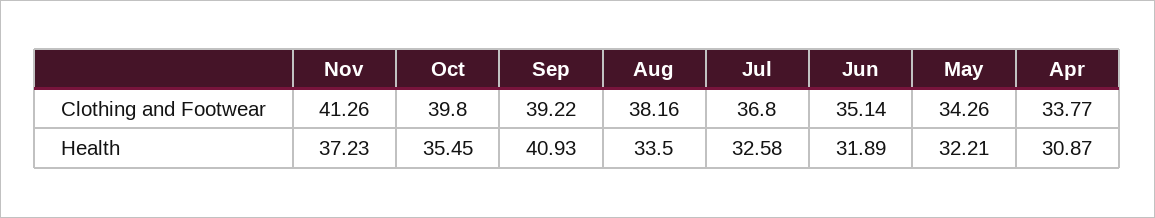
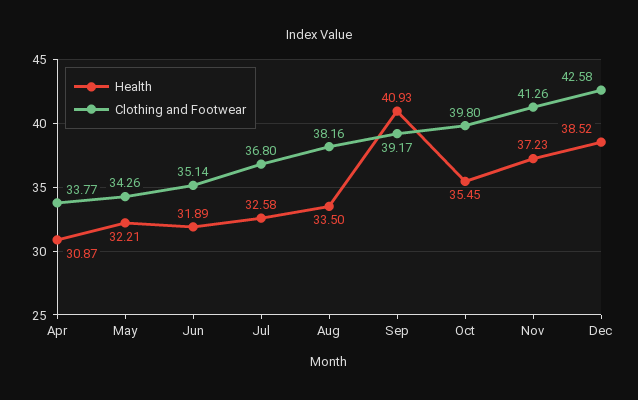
Clothing and Footwear, Sep: 39.22 -> 39.17
Health, Dec: none -> 38.52
Clothing and Footwear, Dec: none -> 42.58

